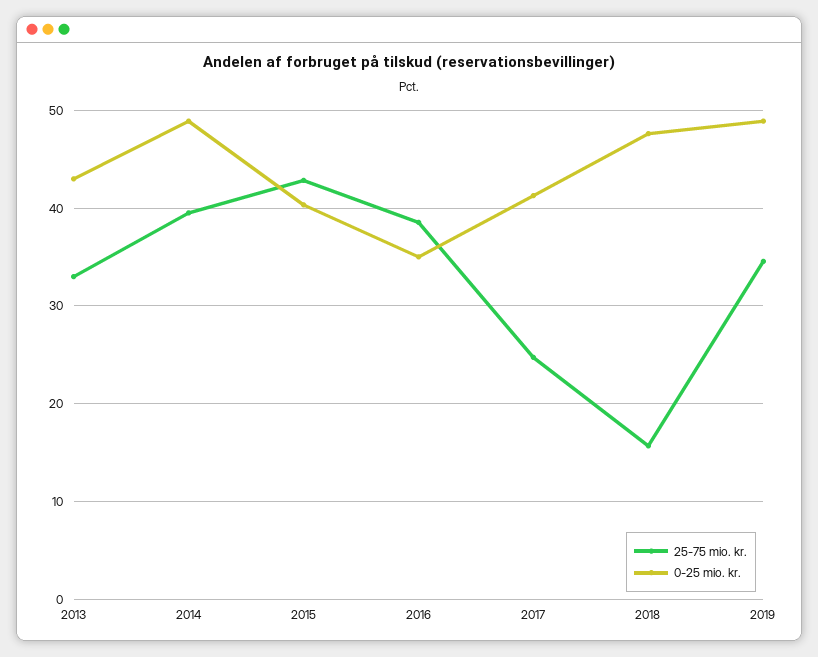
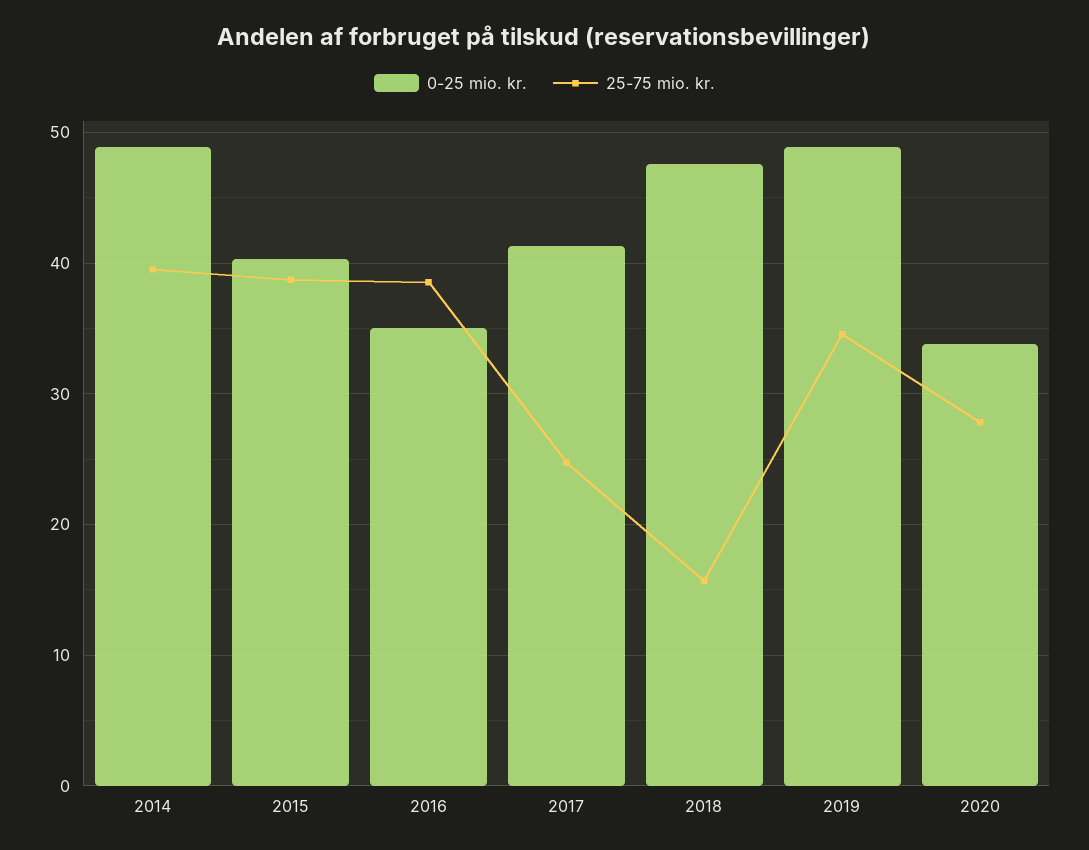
25-75 mio. kr., 2013: 33 -> none
0-25 mio. kr., 2013: 43 -> none
25-75 mio. kr., 2015: 43 -> 39
0-25 mio. kr., 2020: none -> 34
25-75 mio. kr., 2020: none -> 28

